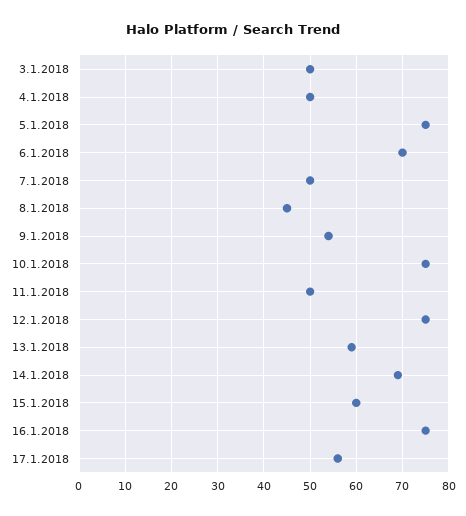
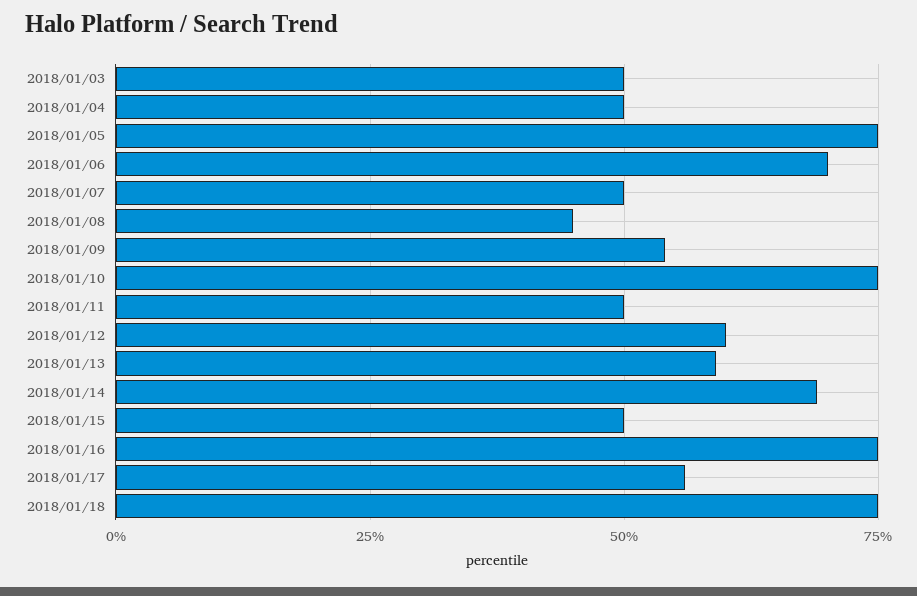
12.1.2018: 75 -> 60
15.1.2018: 60 -> 50
2018/01/18: none -> 75

